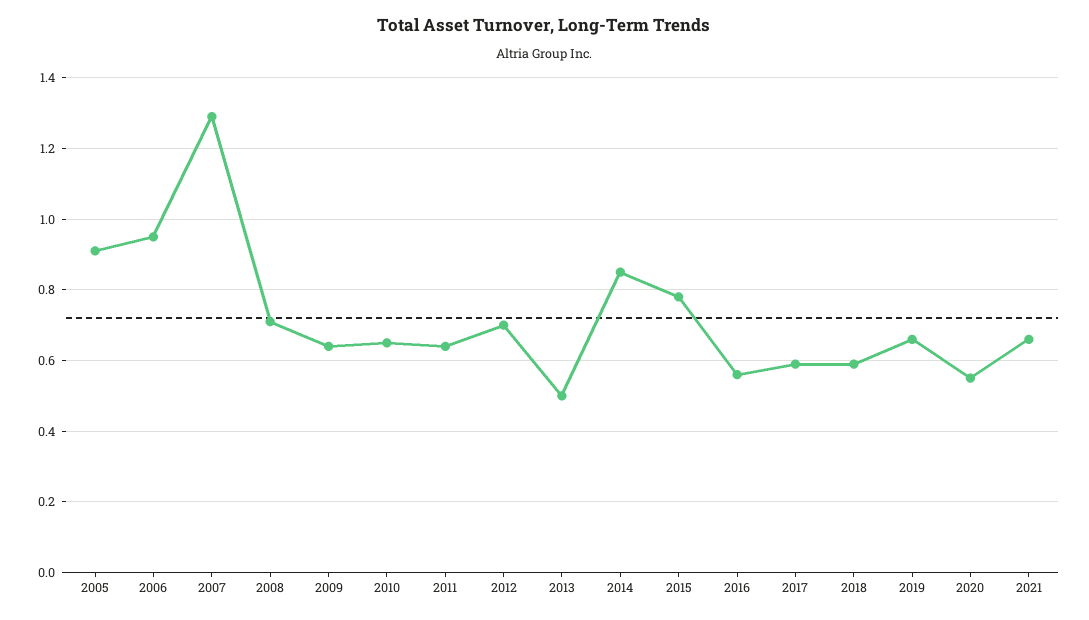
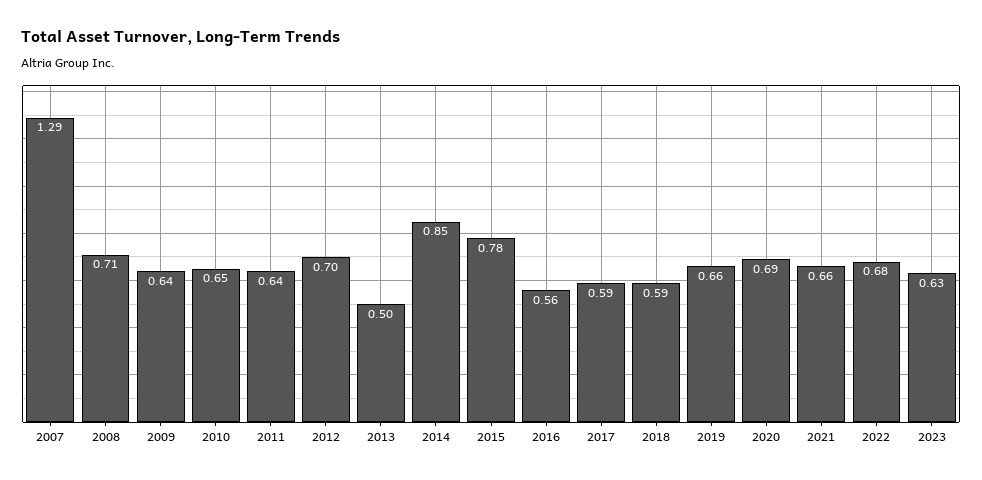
2005: 0.9 -> none
2006: 0.95 -> none
2020: 0.55 -> 0.69
2022: none -> 0.68
2023: none -> 0.63

